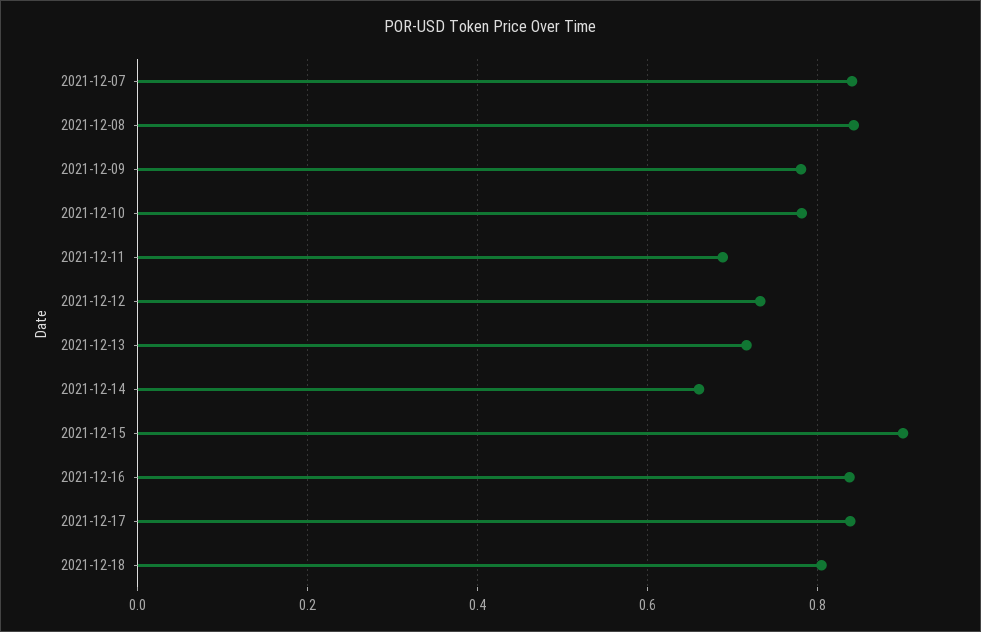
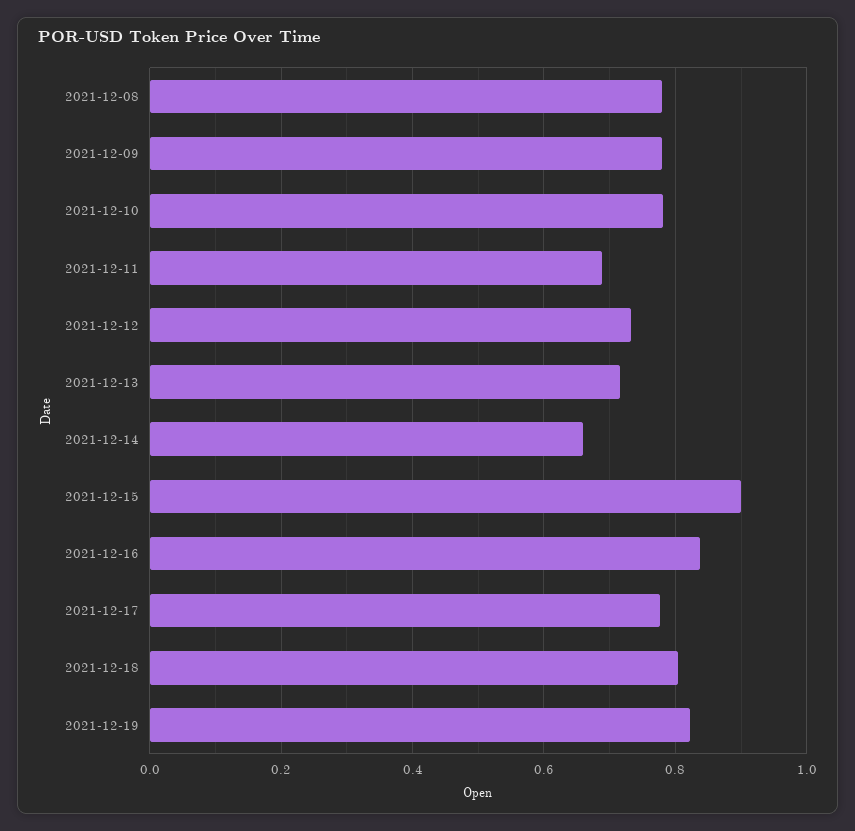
2021-12-07: 0.84 -> none
2021-12-08: 0.84 -> 0.78
2021-12-17: 0.84 -> 0.78
2021-12-19: none -> 0.82

